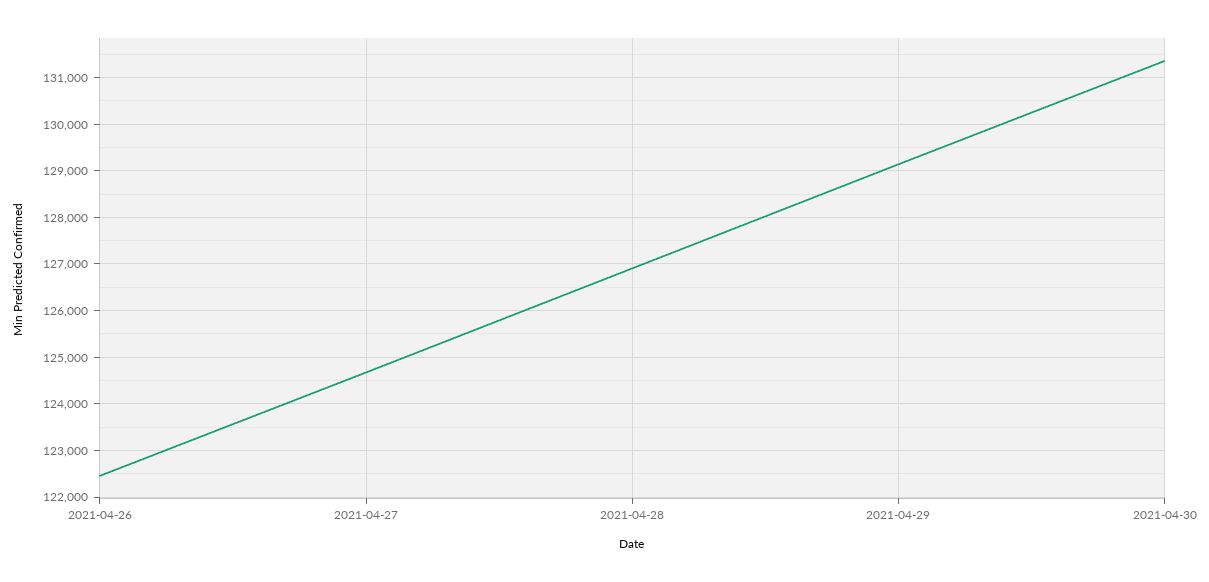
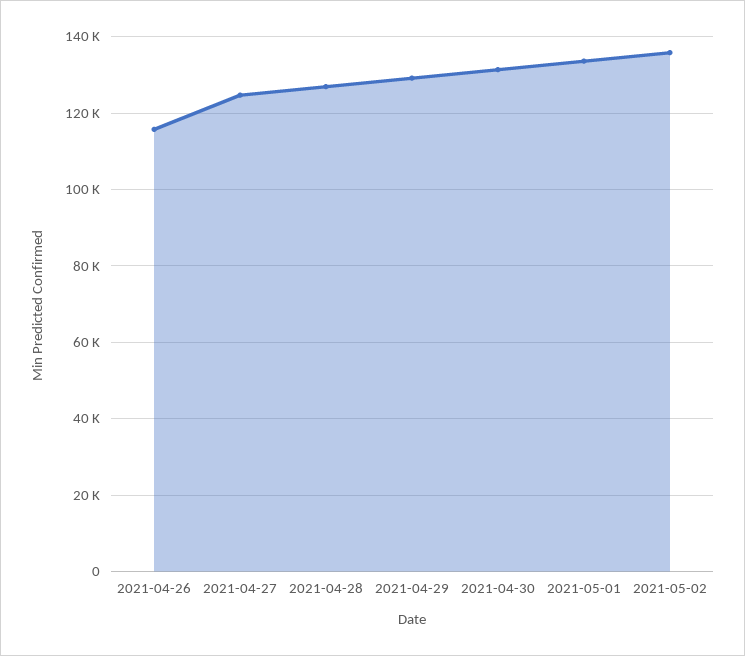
2021-04-26: 122400 -> 116000
2021-05-01: none -> 134000
2021-05-02: none -> 136000

